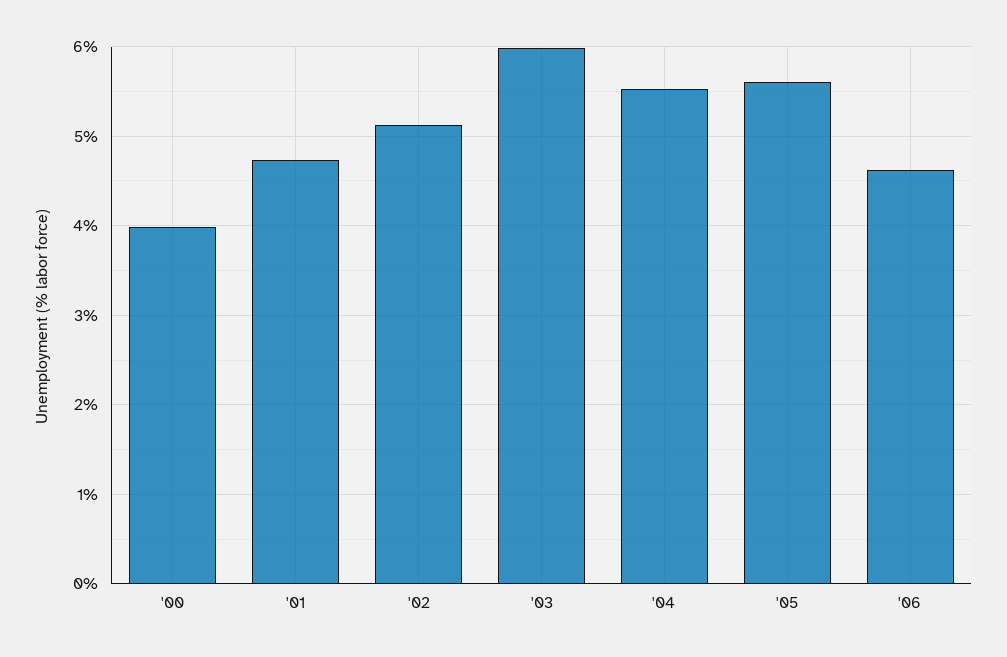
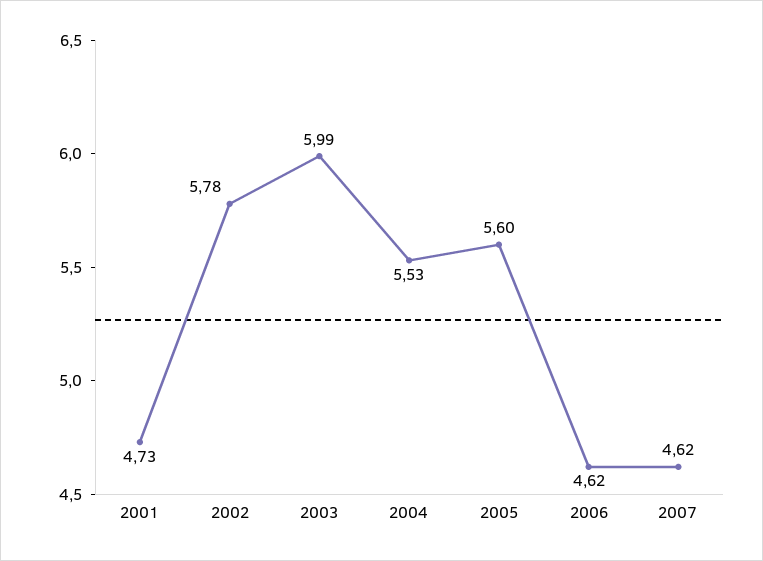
'00: 4 -> none
'02: 5.1 -> 5.78
2007: none -> 4.62

